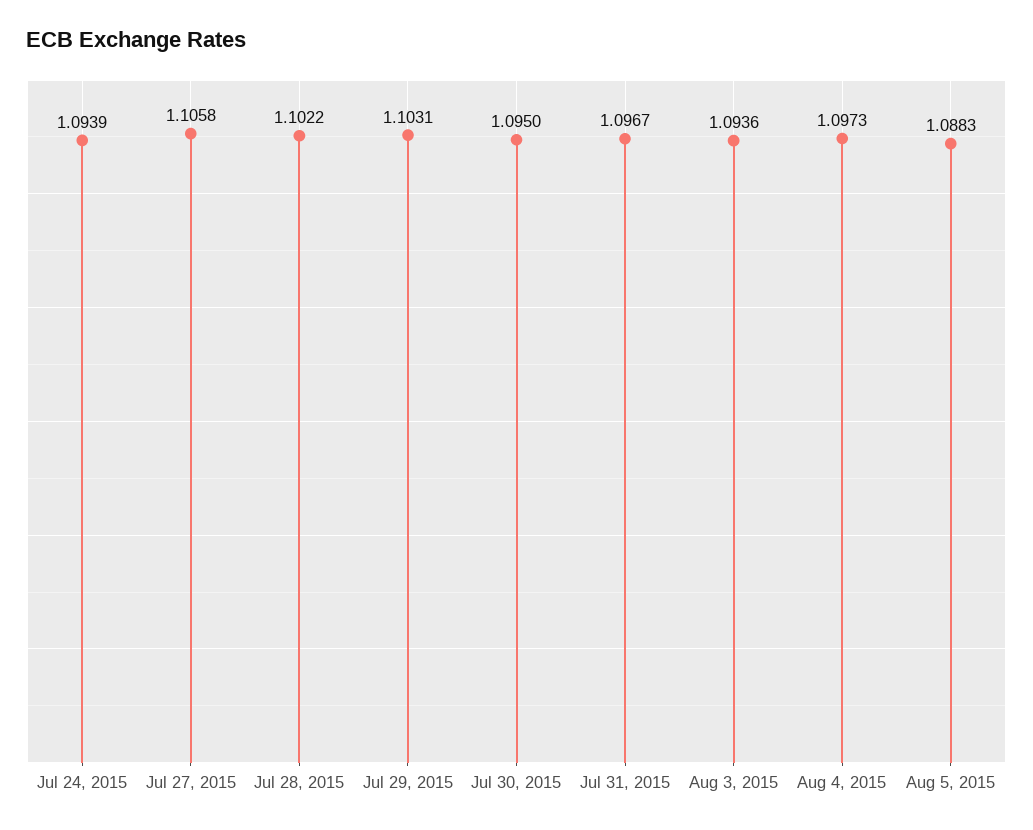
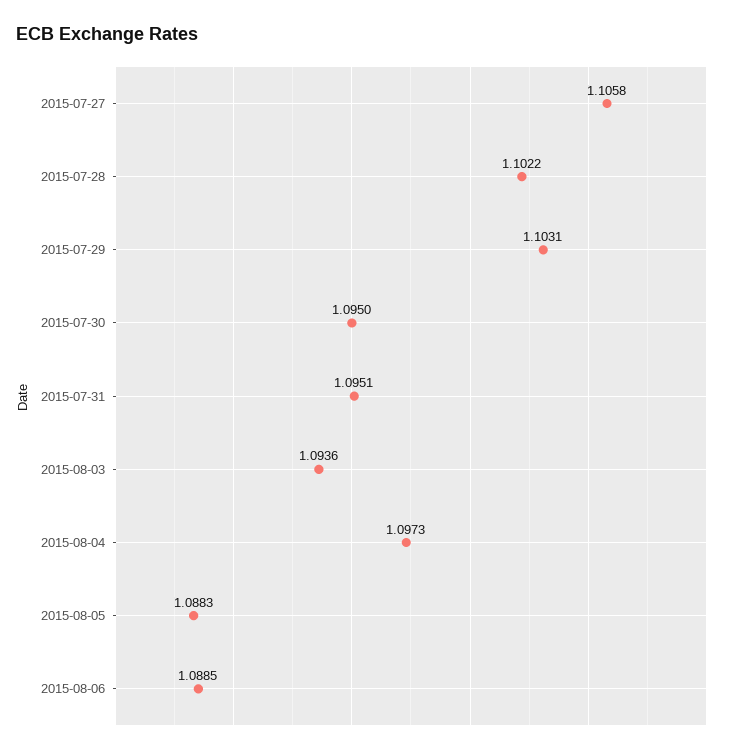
Jul 24, 2015: 1.0939 -> none
Jul 31, 2015: 1.0967 -> 1.0951
2015-08-06: none -> 1.0885

